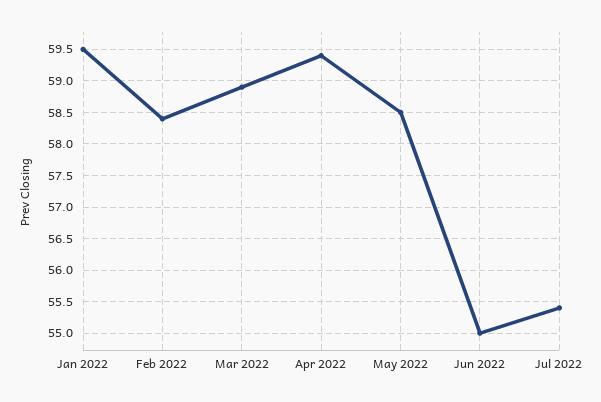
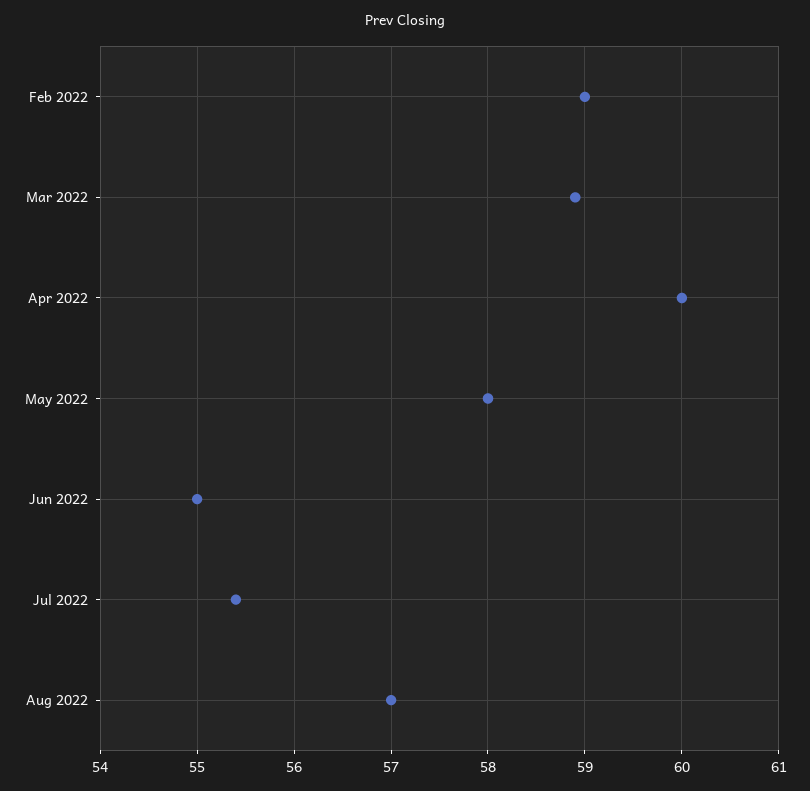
Jan 2022: 59.5 -> none
Feb 2022: 58.4 -> 59
Apr 2022: 59.4 -> 60
May 2022: 58.5 -> 58
Aug 2022: none -> 57

